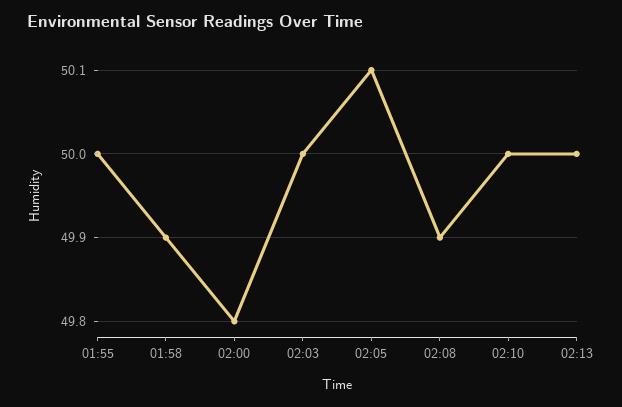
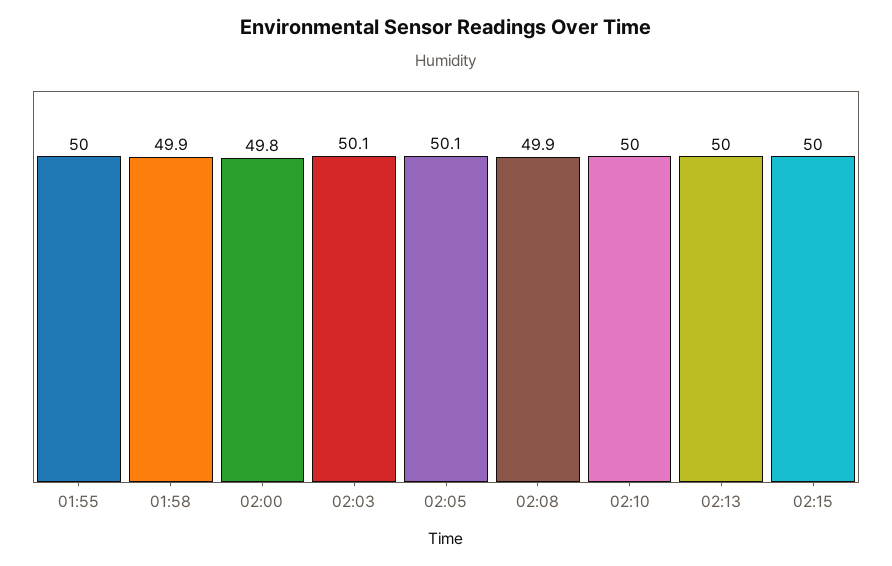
02:03: 50 -> 50.1
02:15: none -> 50

